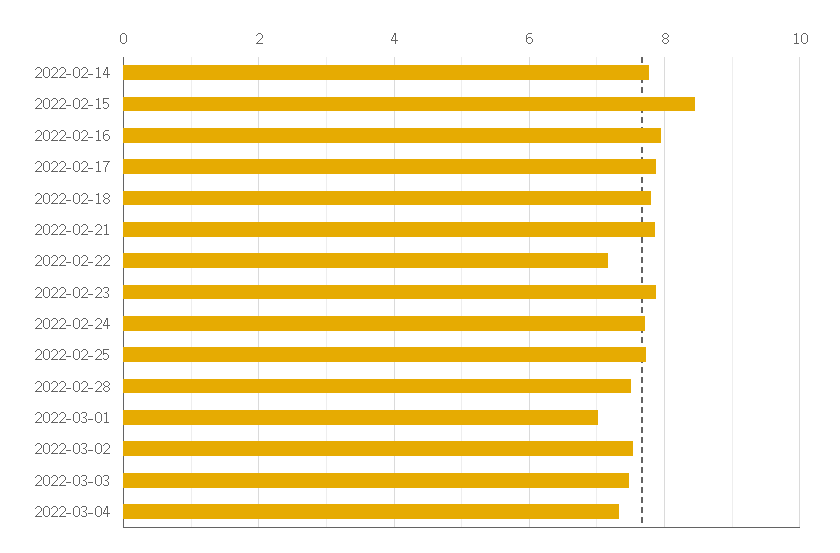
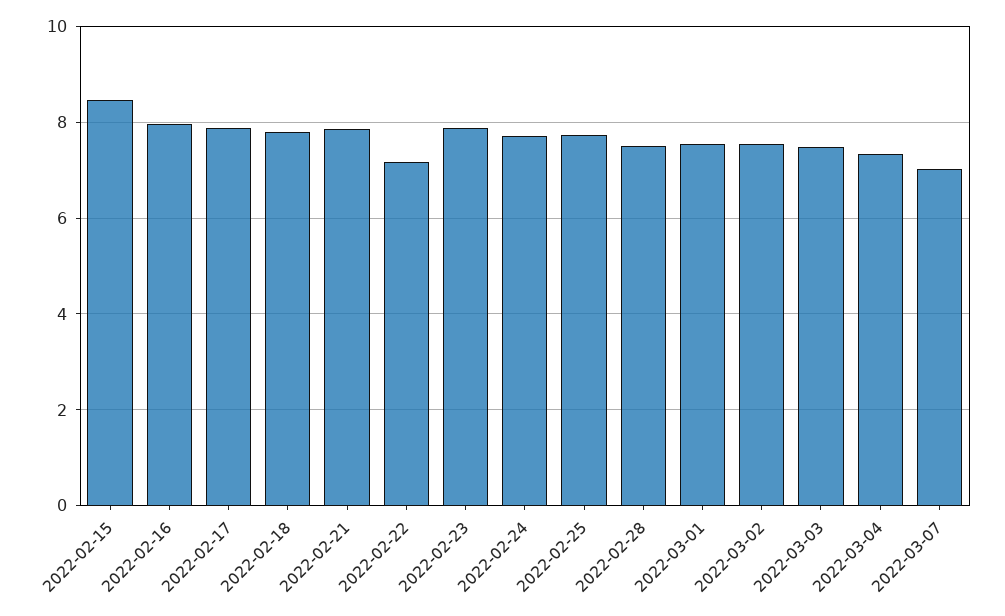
2022-02-14: 7.8 -> none
2022-03-01: 7 -> 7.6
2022-03-07: none -> 7

